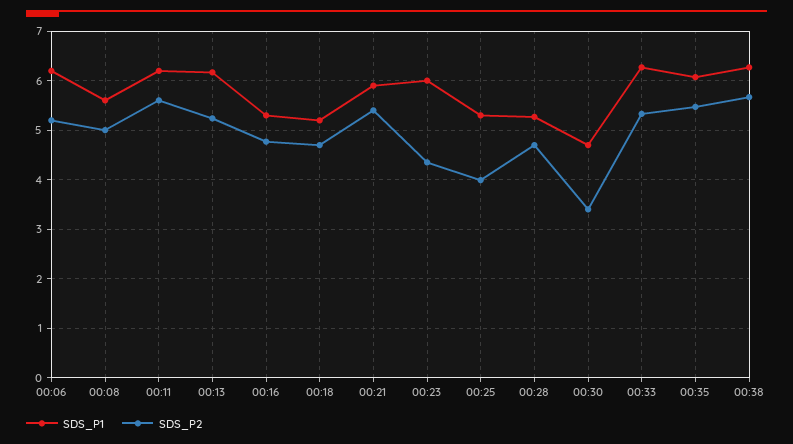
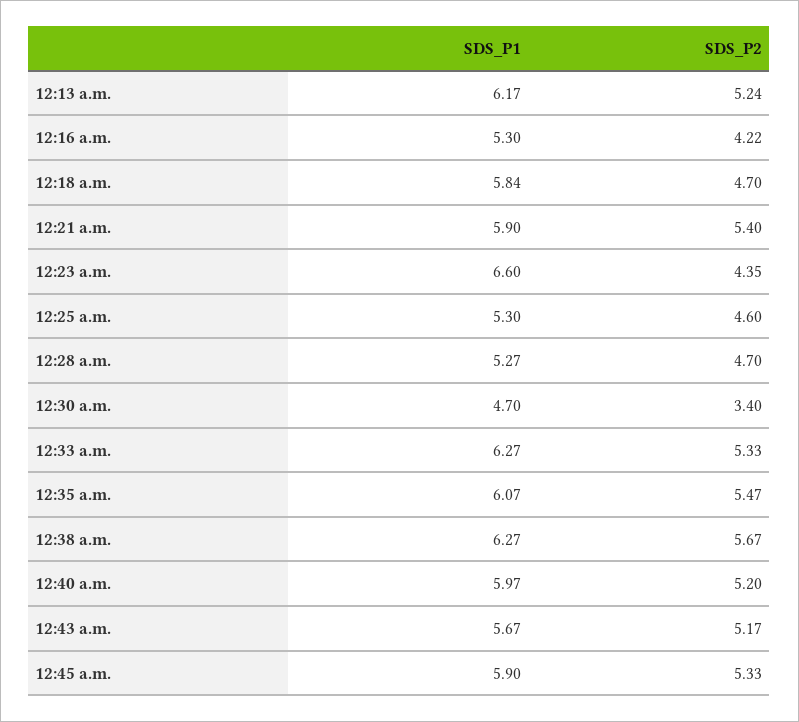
SDS_P1, 00:06: 6.2 -> none
SDS_P2, 00:06: 5.2 -> none
SDS_P1, 00:08: 5.6 -> none
SDS_P2, 00:08: 5 -> none
SDS_P1, 00:11: 6.2 -> none
SDS_P2, 00:11: 5.6 -> none
SDS_P2, 00:16: 4.8 -> 4.22
SDS_P1, 00:18: 5.2 -> 5.84
SDS_P1, 00:23: 6 -> 6.6
SDS_P2, 00:25: 4 -> 4.6
SDS_P1, 12:40 a.m.: none -> 5.97
SDS_P2, 12:40 a.m.: none -> 5.2
SDS_P1, 12:43 a.m.: none -> 5.67
SDS_P2, 12:43 a.m.: none -> 5.17
SDS_P1, 12:45 a.m.: none -> 5.9
SDS_P2, 12:45 a.m.: none -> 5.33

